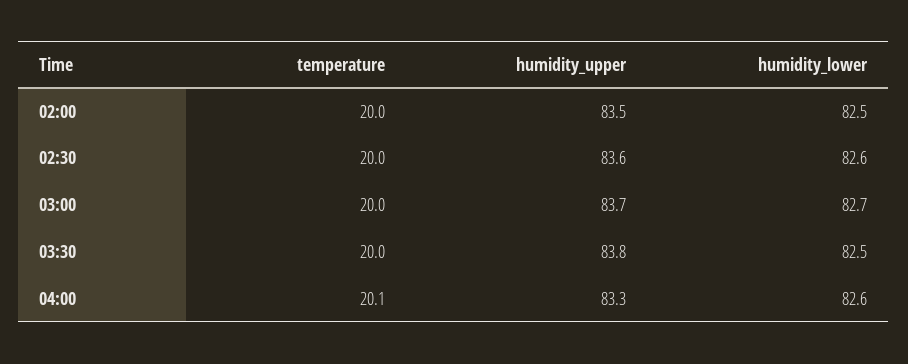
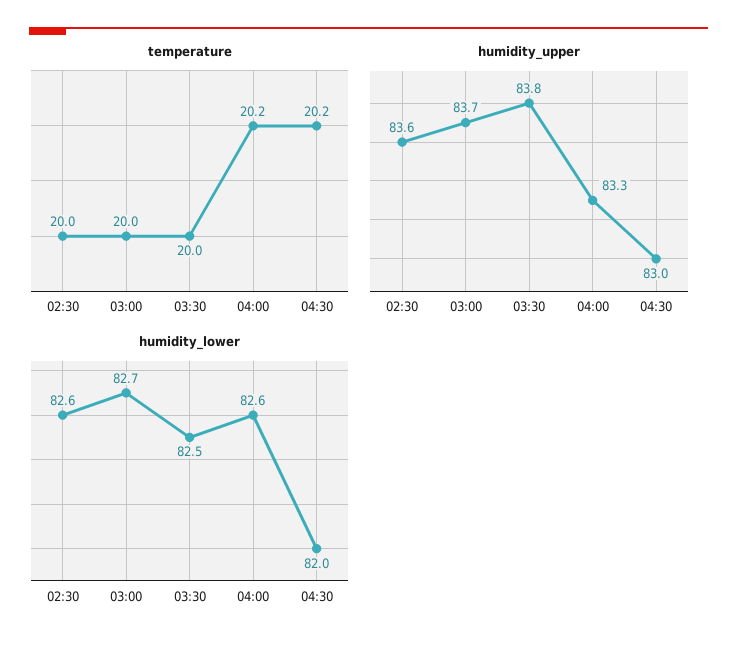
temperature, 02:00: 20 -> none
humidity_upper, 02:00: 83.5 -> none
humidity_lower, 02:00: 82.5 -> none
temperature, 04:00: 20.1 -> 20.2
temperature, 04:30: none -> 20.2
humidity_upper, 04:30: none -> 83
humidity_lower, 04:30: none -> 82

